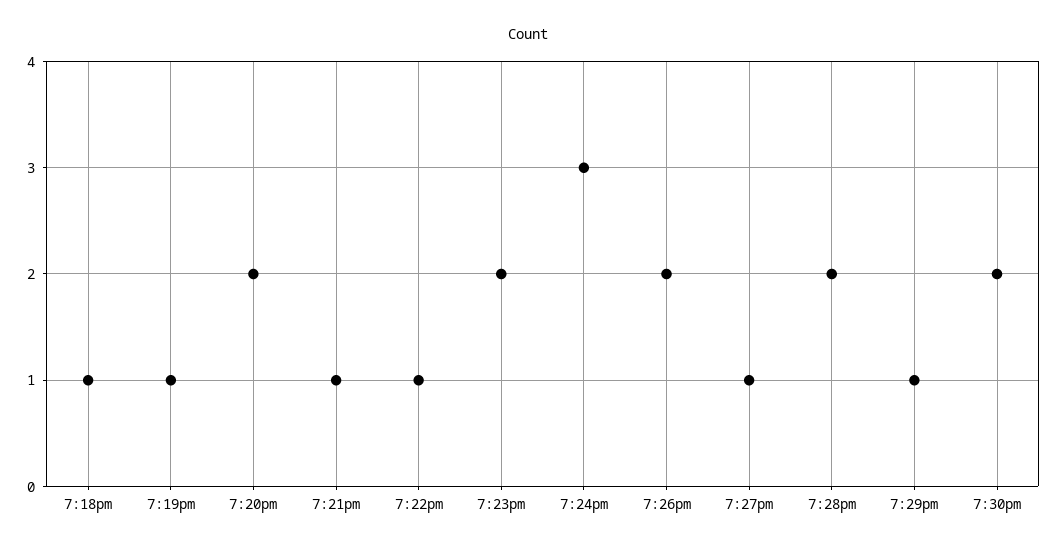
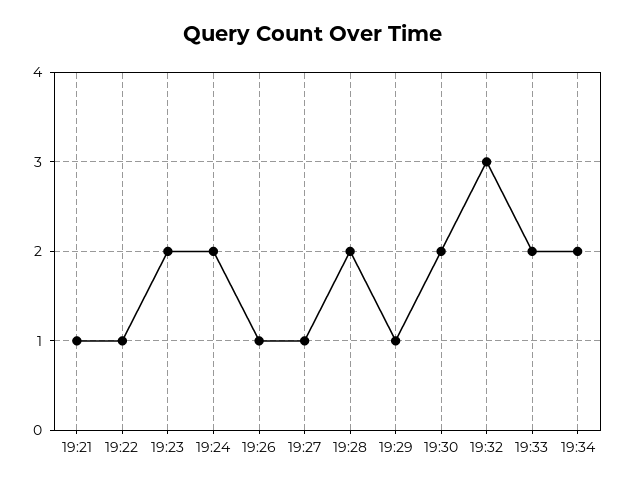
7:18pm: 1 -> none
7:19pm: 1 -> none
7:20pm: 2 -> none
7:24pm: 3 -> 2
7:26pm: 2 -> 1
19:32: none -> 3
19:33: none -> 2
19:34: none -> 2

